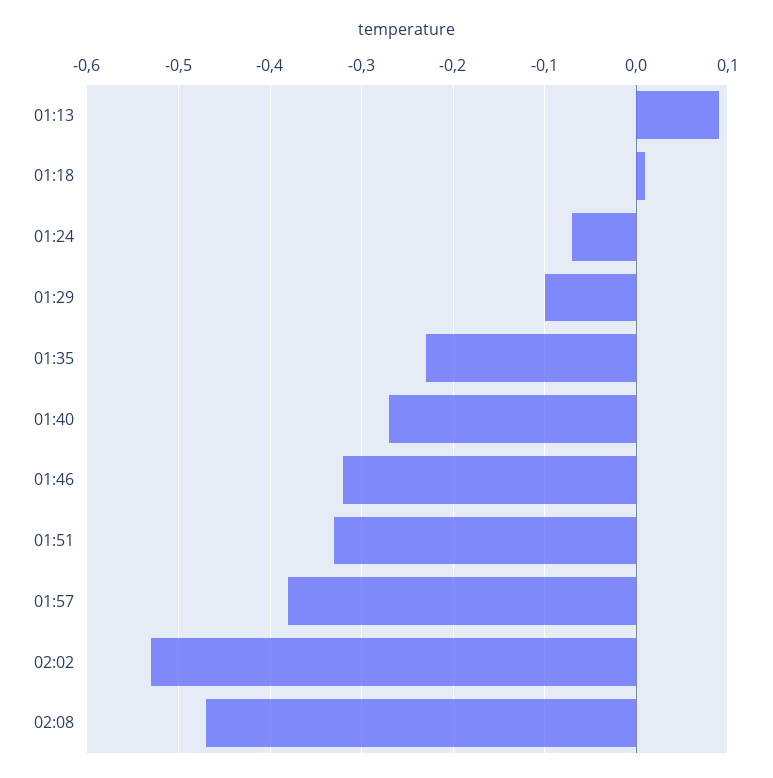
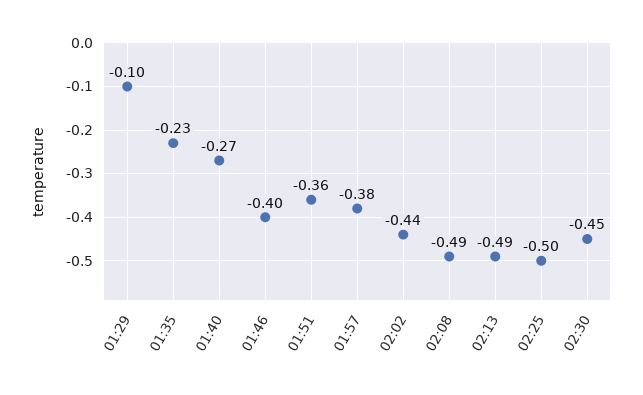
01:13: 0.09 -> none
01:18: 0.01 -> none
01:24: -0.07 -> none
01:46: -0.32 -> -0.4
01:51: -0.33 -> -0.36
02:02: -0.53 -> -0.44
02:08: -0.47 -> -0.49
02:13: none -> -0.49
02:25: none -> -0.5
02:30: none -> -0.45

